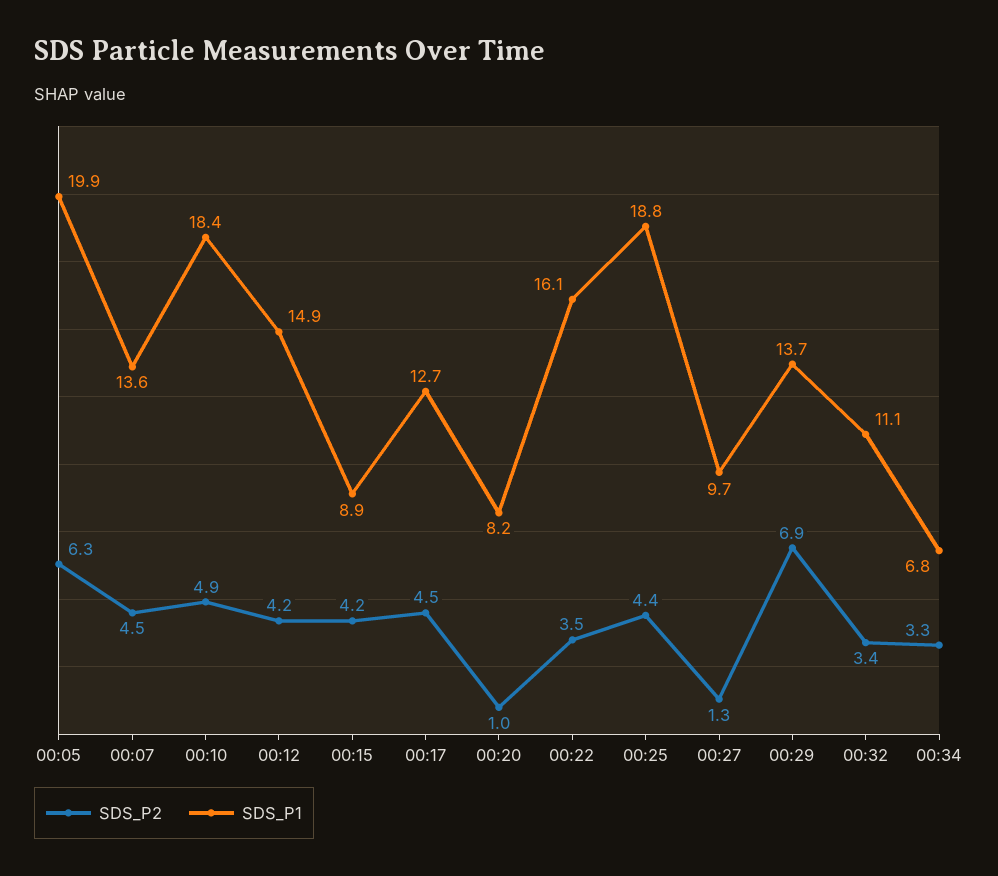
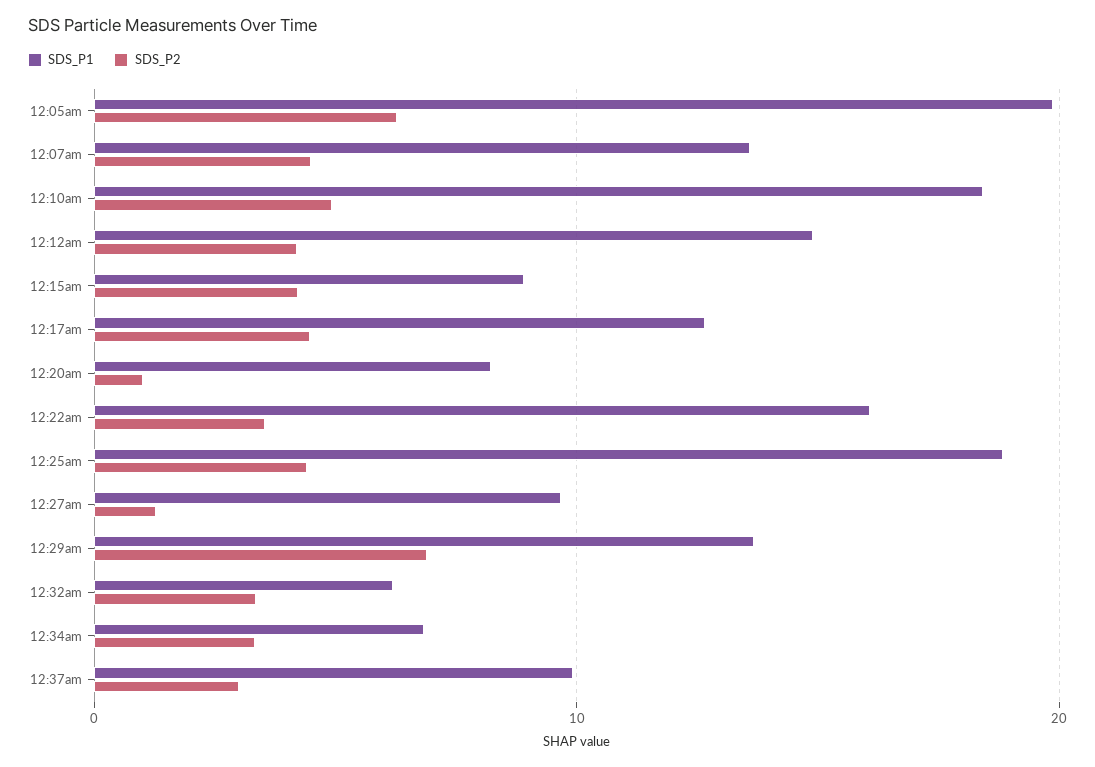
SDS_P1, 00:32: 11.1 -> 6
SDS_P1, 12:37am: none -> 10
SDS_P2, 12:37am: none -> 3

